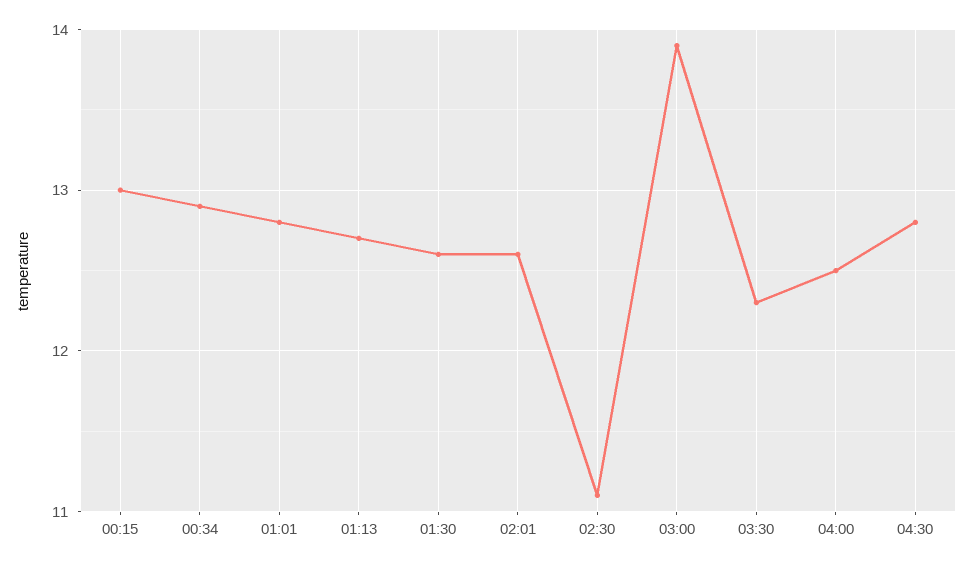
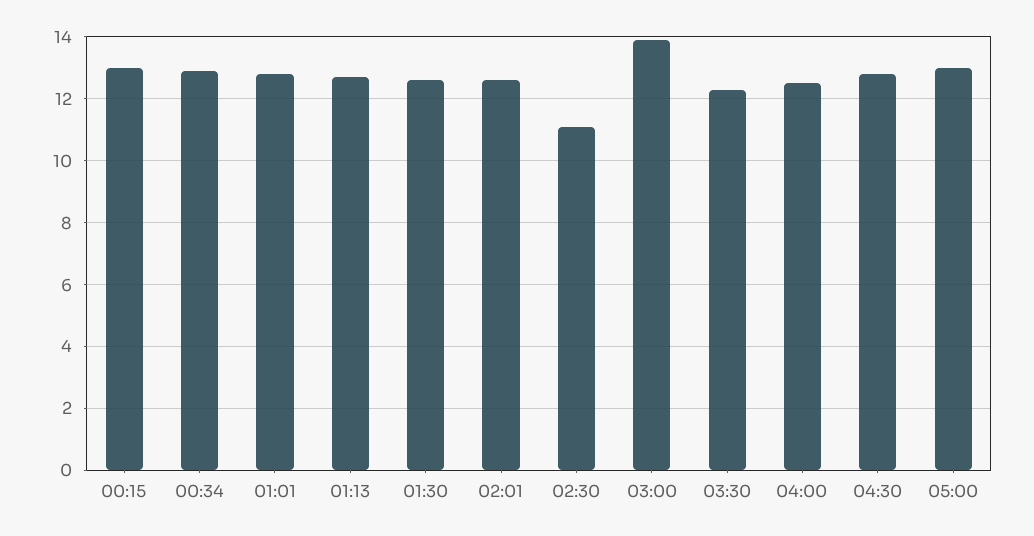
05:00: none -> 13

